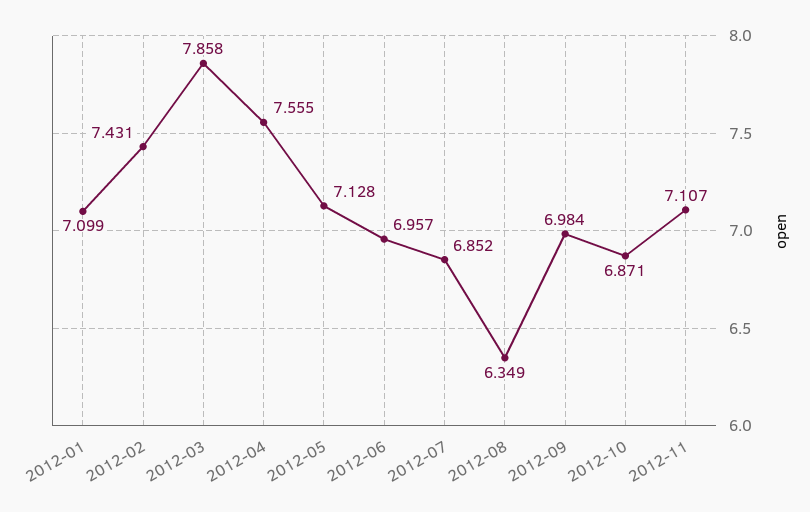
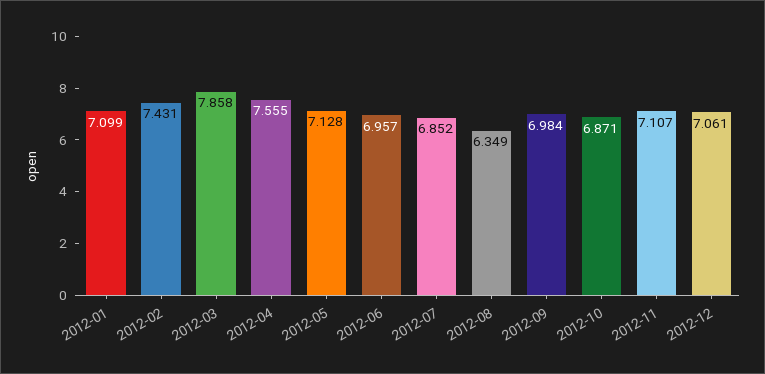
2012-12: none -> 7.061

